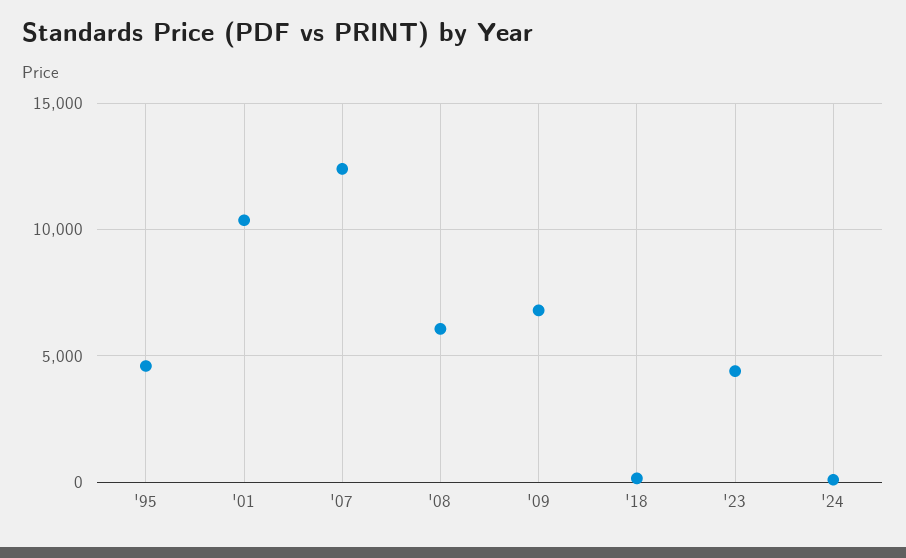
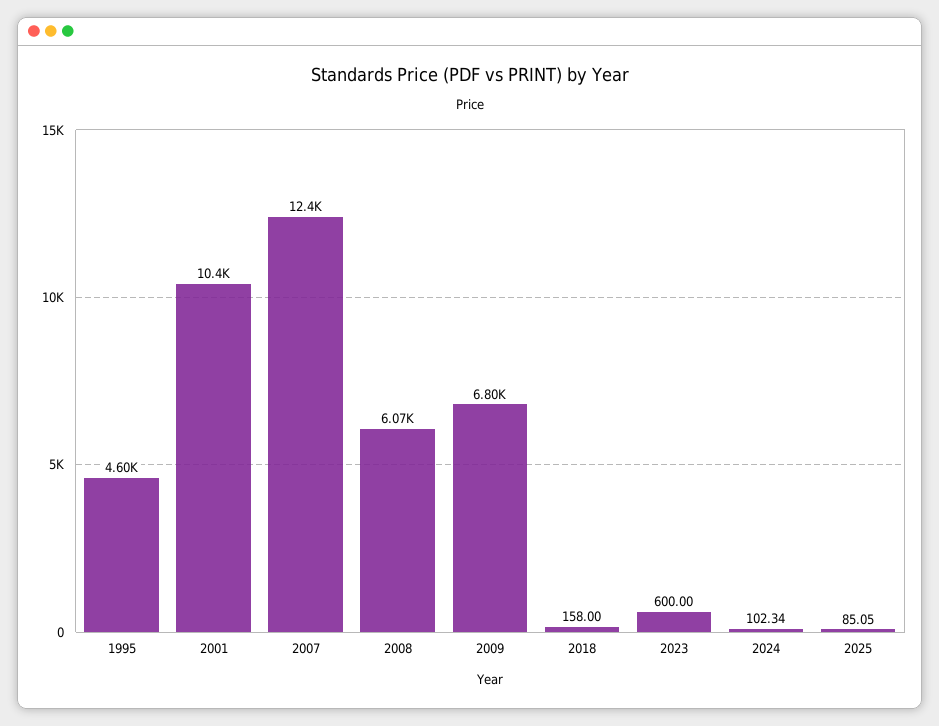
'23: 4500 -> 600
2025: none -> 85.05

